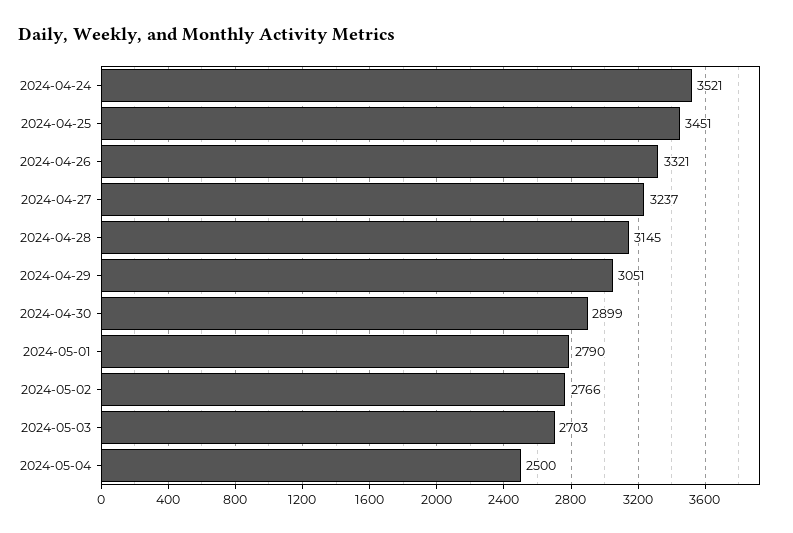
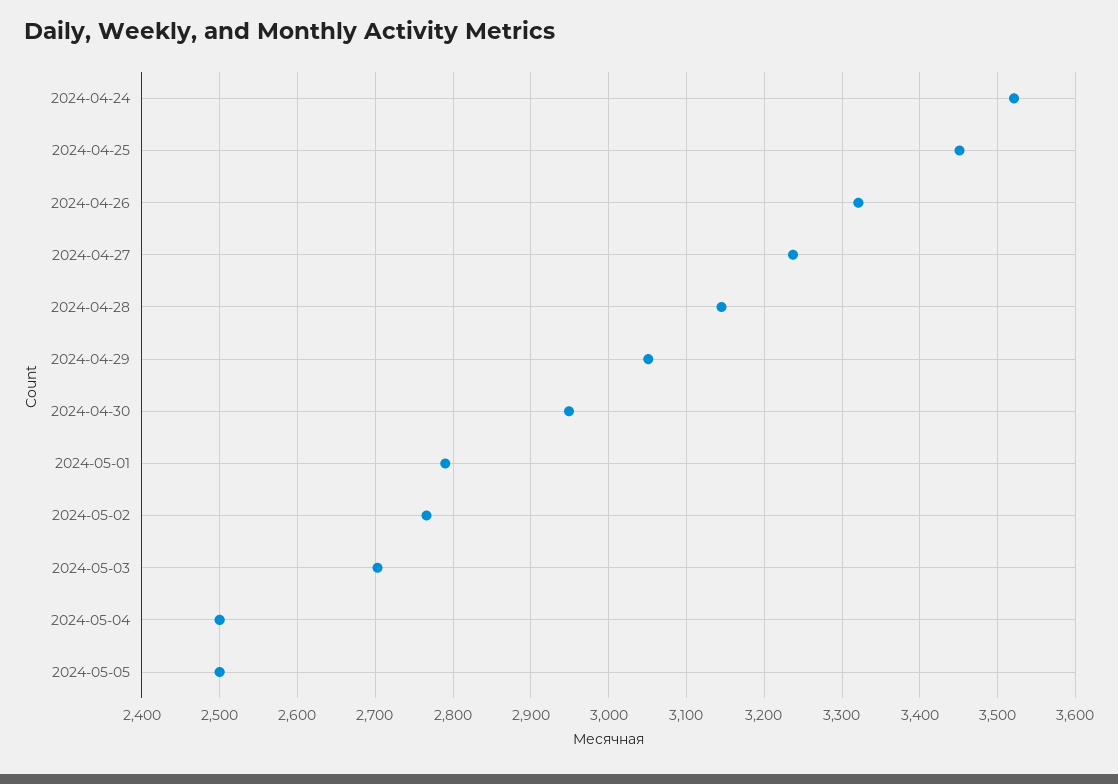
2024-04-30: 2899 -> 2950
2024-05-05: none -> 2500

